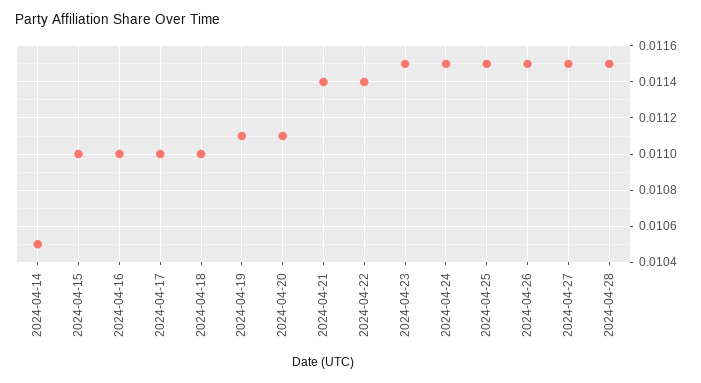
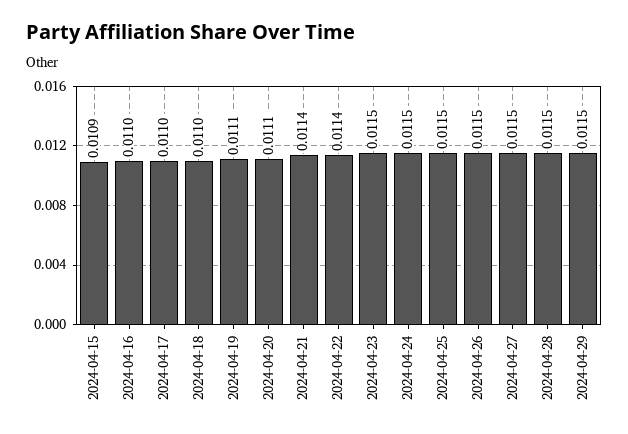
2024-04-14: 0.0105 -> none
2024-04-15: 0.011 -> 0.0109
2024-04-29: none -> 0.0115

